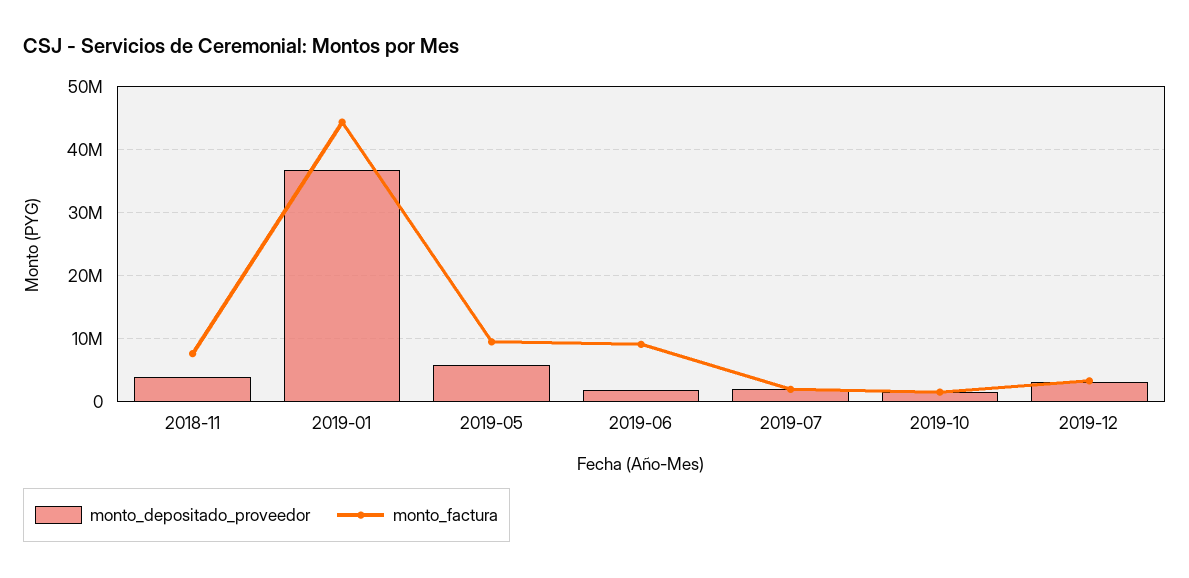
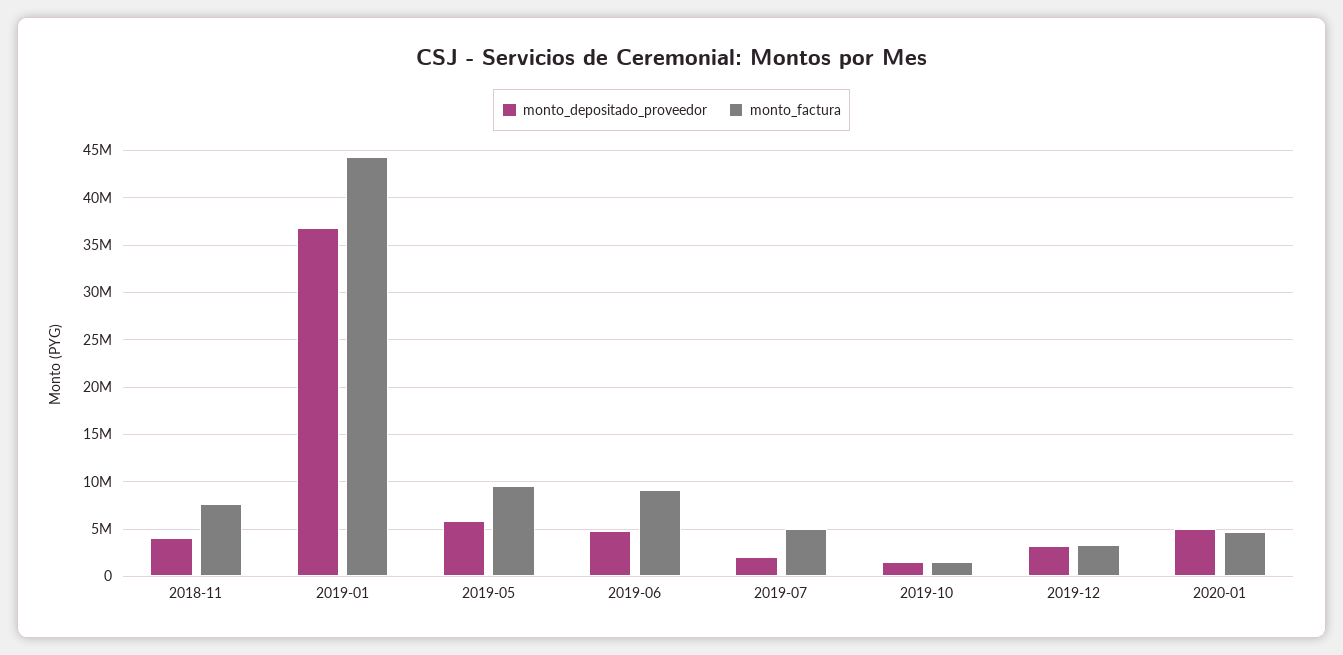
monto_depositado_proveedor, 2019-06: 2000000 -> 5000000
monto_factura, 2019-07: 2000000 -> 5000000
monto_depositado_proveedor, 2020-01: none -> 5000000
monto_factura, 2020-01: none -> 5000000

